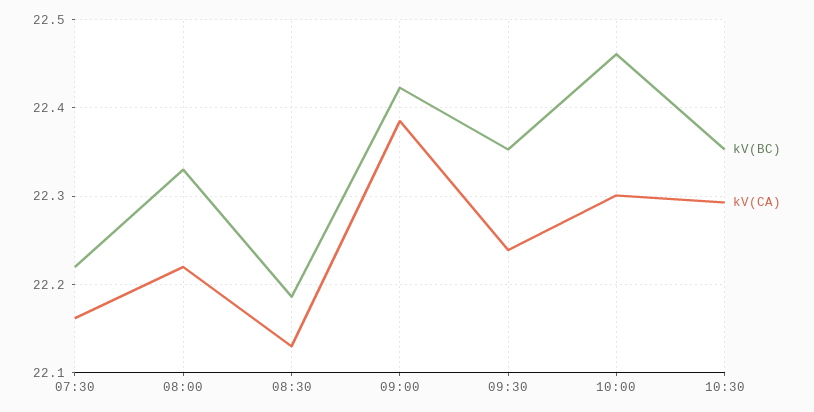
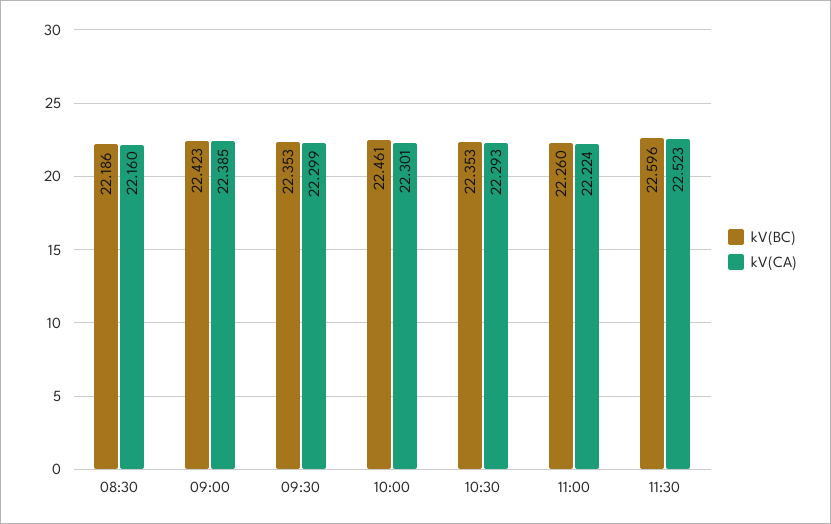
kV(BC), 07:30: 22.22 -> none
kV(CA), 07:30: 22.16 -> none
kV(BC), 08:00: 22.33 -> none
kV(CA), 08:00: 22.22 -> none
kV(CA), 08:30: 22.13 -> 22.16
kV(CA), 09:30: 22.24 -> 22.299
kV(BC), 11:00: none -> 22.26
kV(CA), 11:00: none -> 22.224
kV(BC), 11:30: none -> 22.596
kV(CA), 11:30: none -> 22.523

